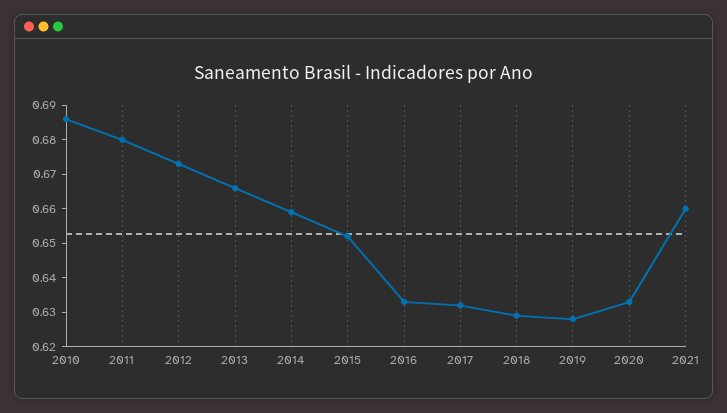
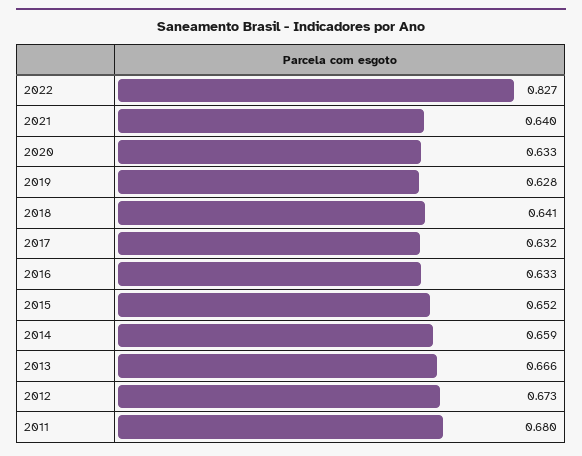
2010: 0.685 -> none
2018: 0.63 -> 0.641
2021: 0.66 -> 0.64
2022: none -> 0.827

